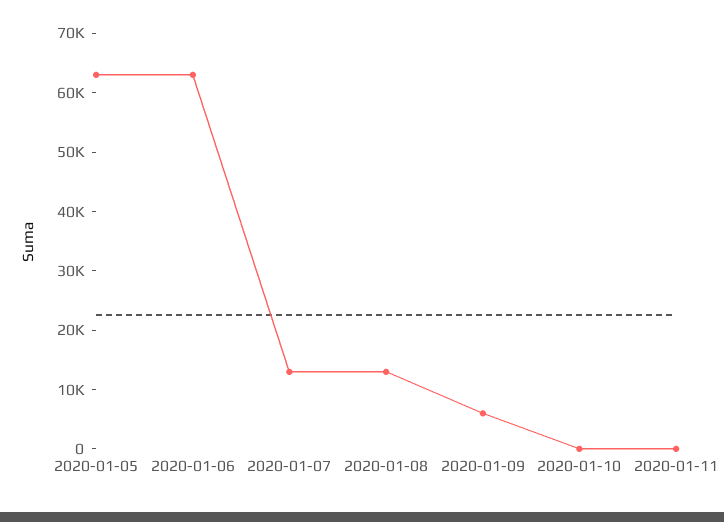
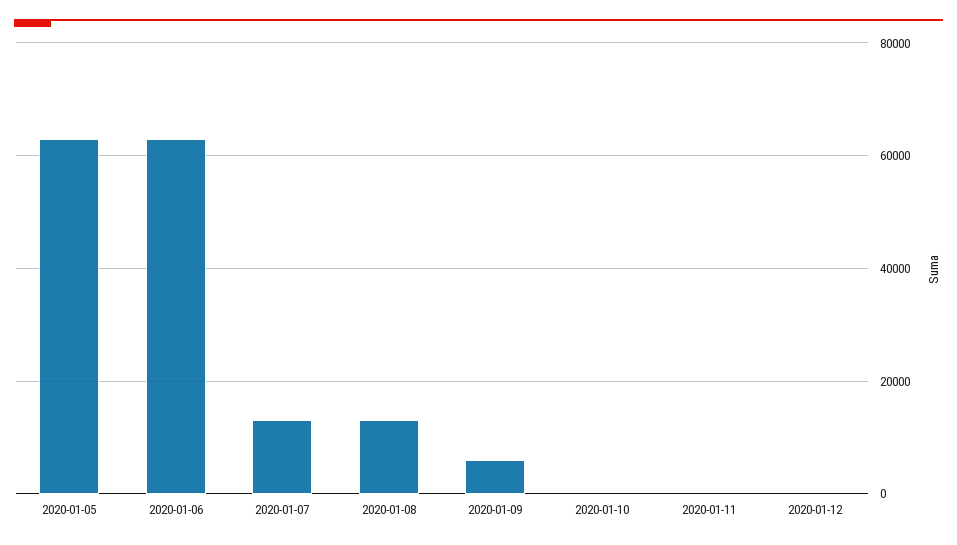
2020-01-12: none -> 0

